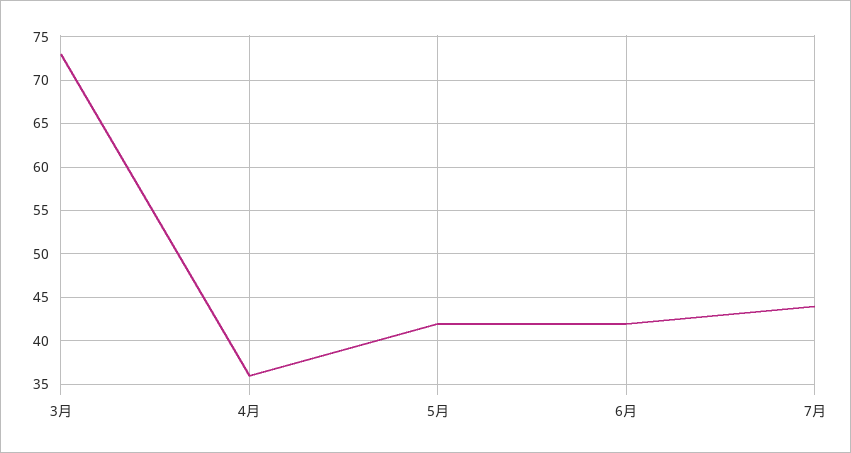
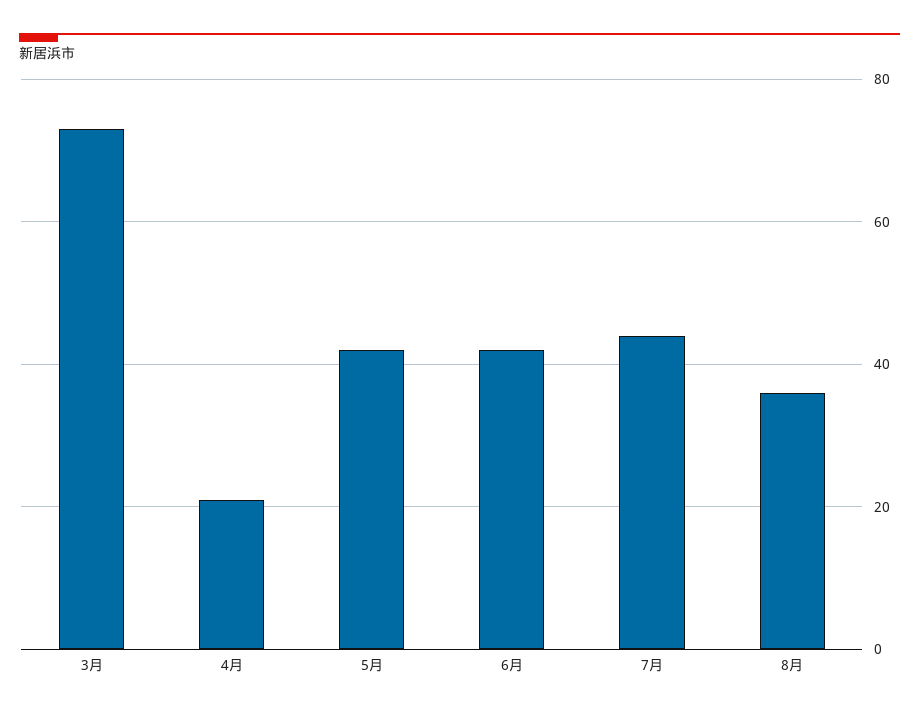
4月: 36 -> 20
8月: none -> 35

